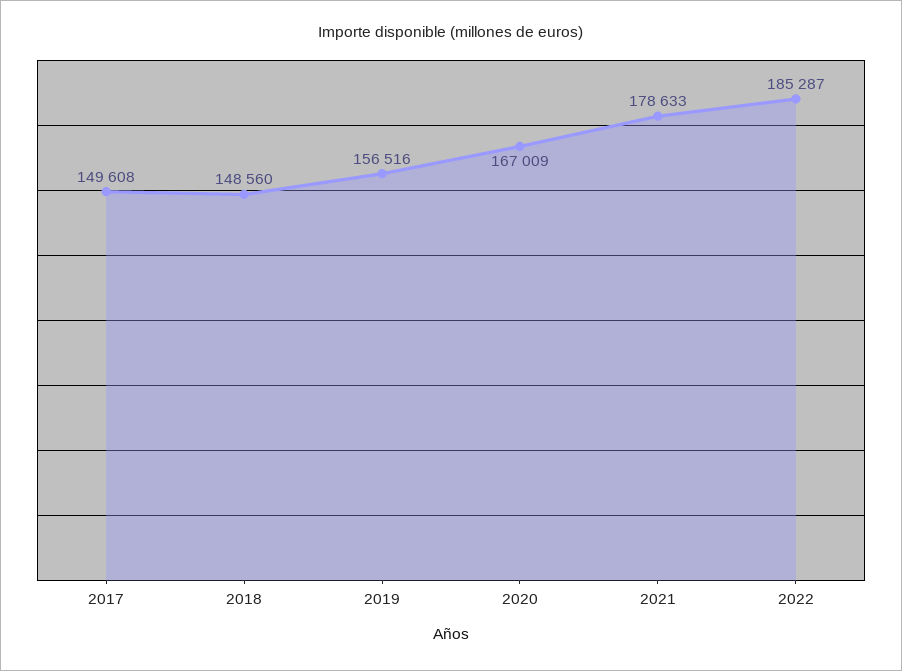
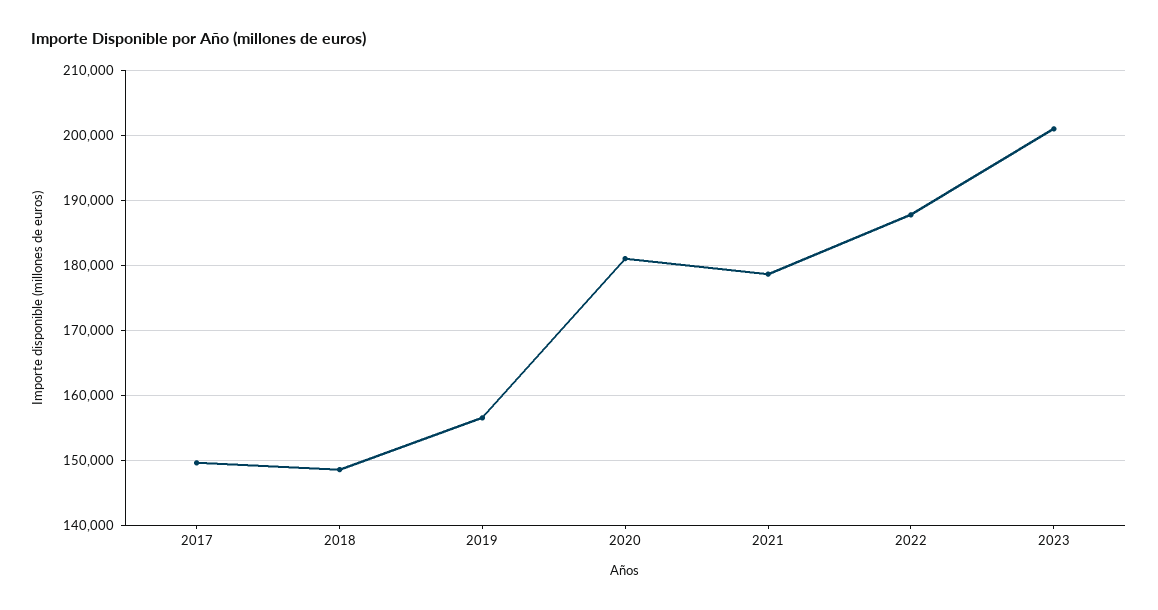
2020: 167009 -> 181000
2022: 185287 -> 188000
2023: none -> 201000

